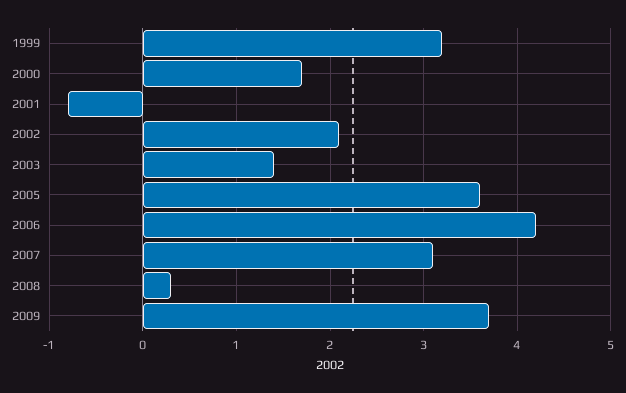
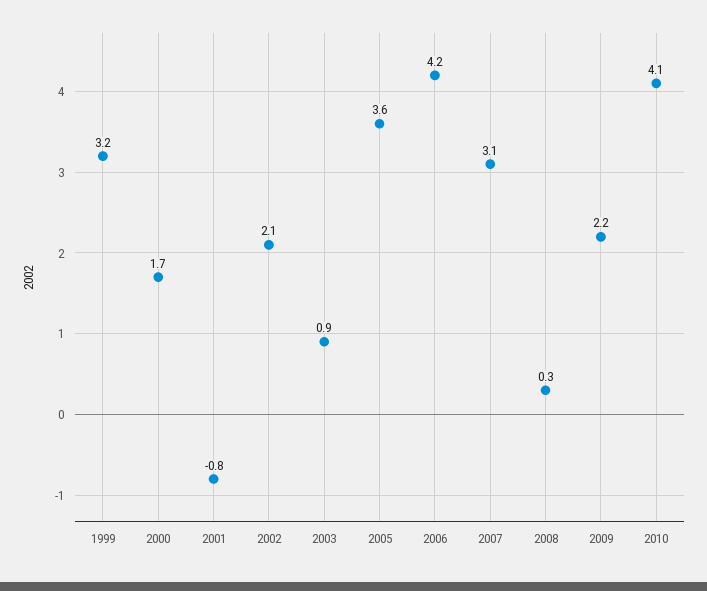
2003: 1.4 -> 0.9
2009: 3.7 -> 2.2
2010: none -> 4.1

